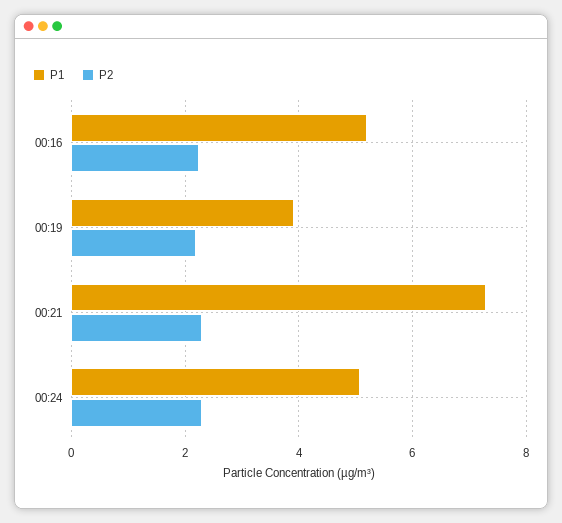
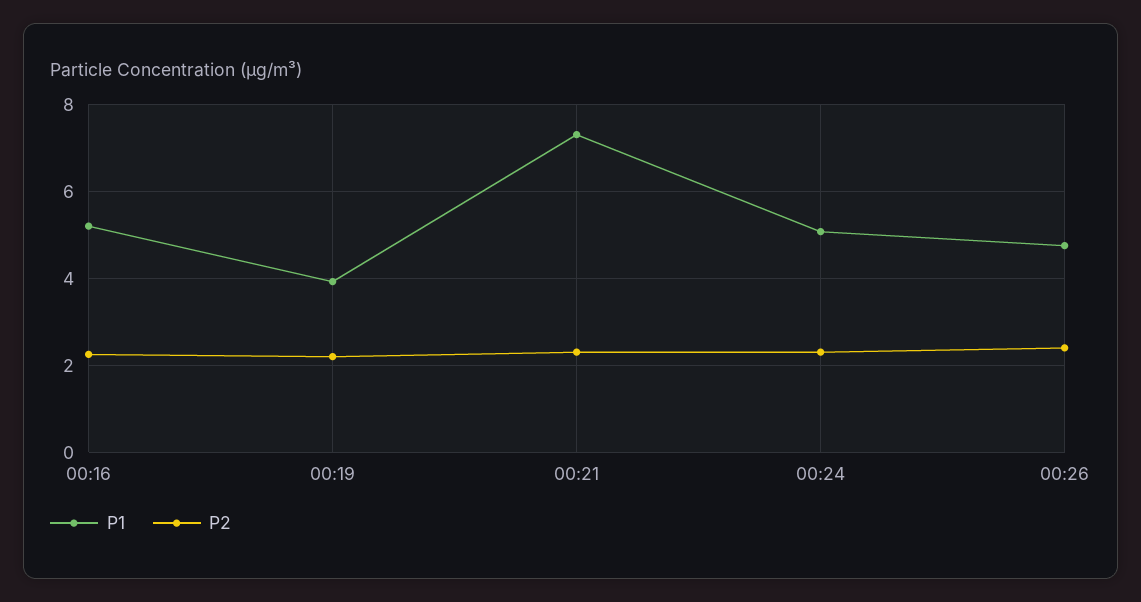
P1, 00:26: none -> 4.8
P2, 00:26: none -> 2.4

